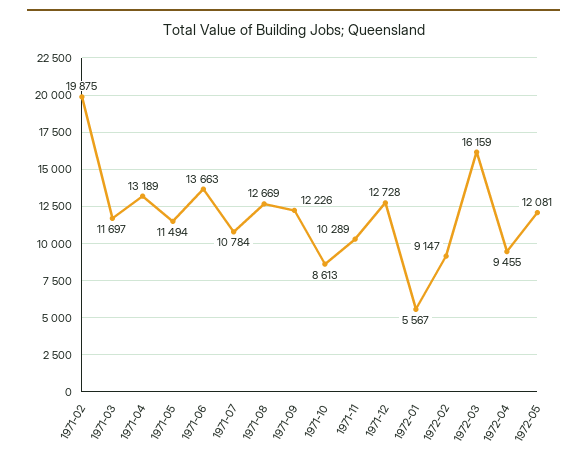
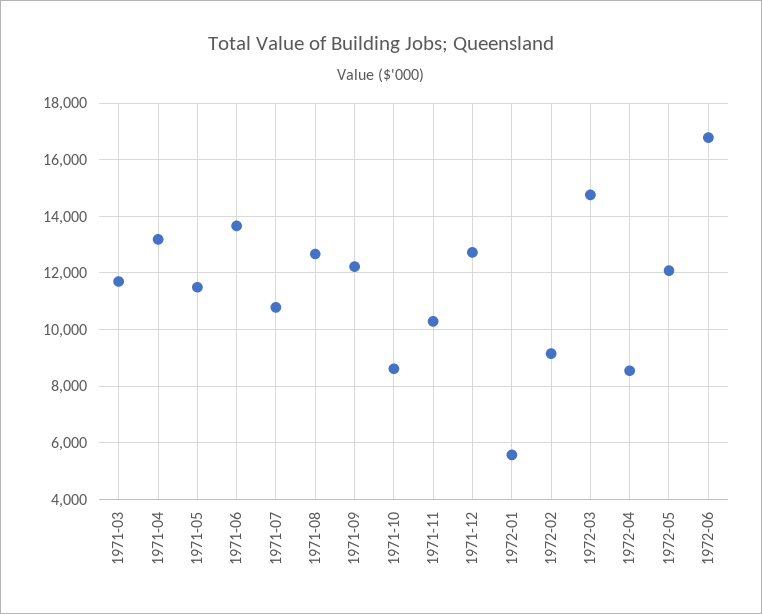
1971-02: 19875 -> none
1972-03: 16159 -> 14750
1972-04: 9455 -> 8500
1972-06: none -> 16750

